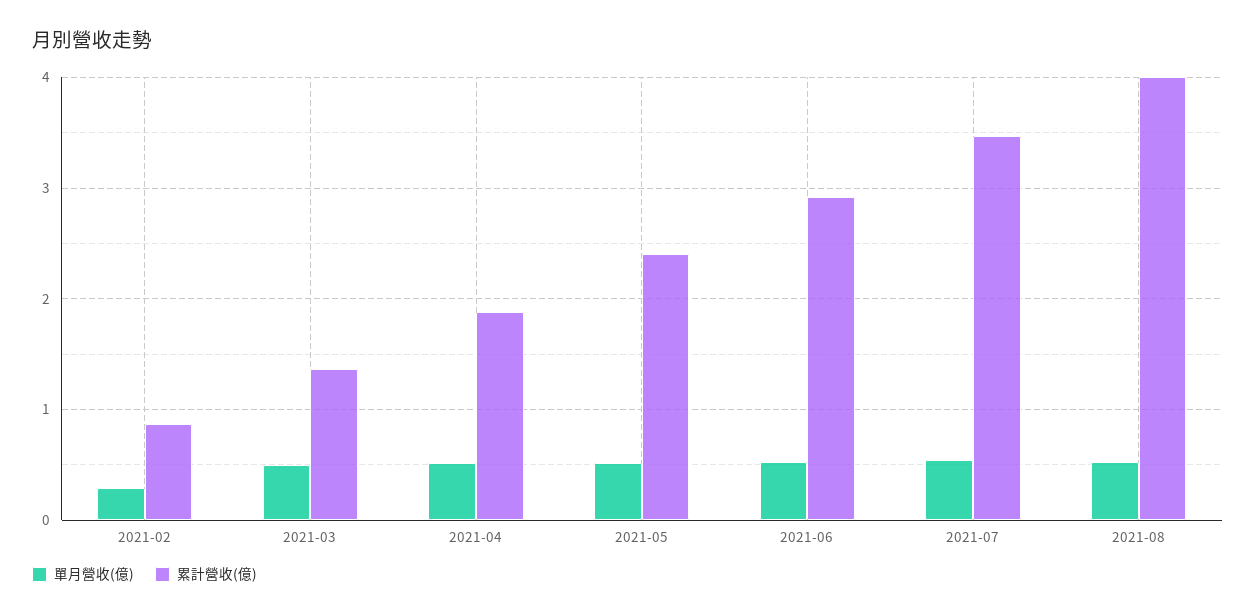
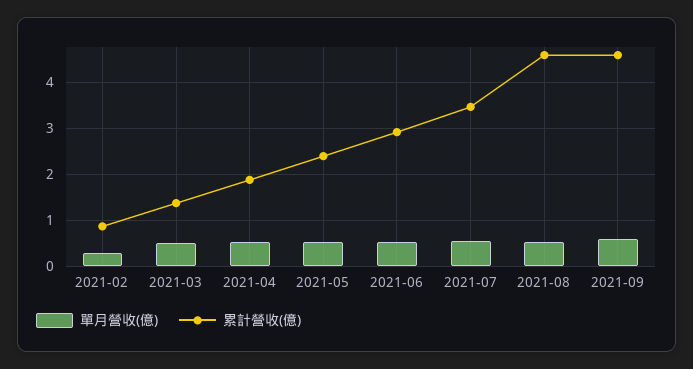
累計營收(億), 2021-08: 4 -> 4.6
單月營收(億), 2021-09: none -> 0.6
累計營收(億), 2021-09: none -> 4.6

